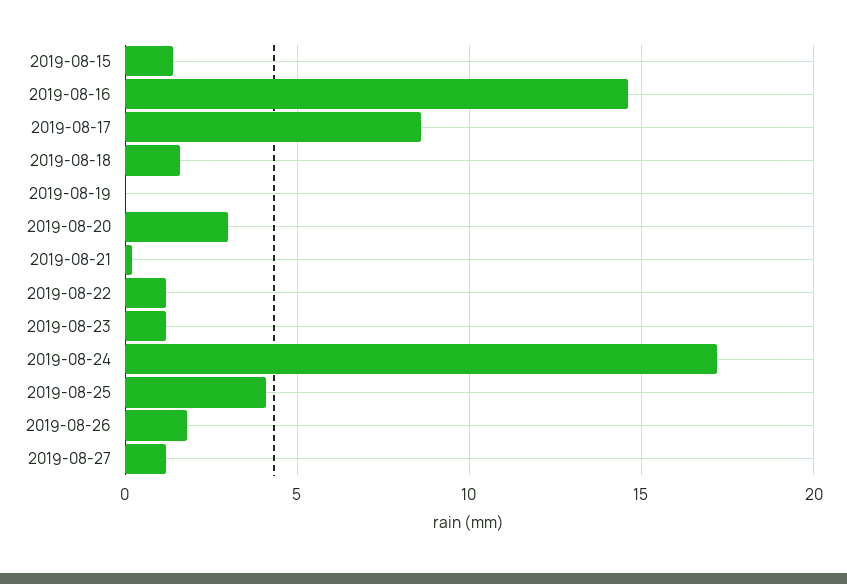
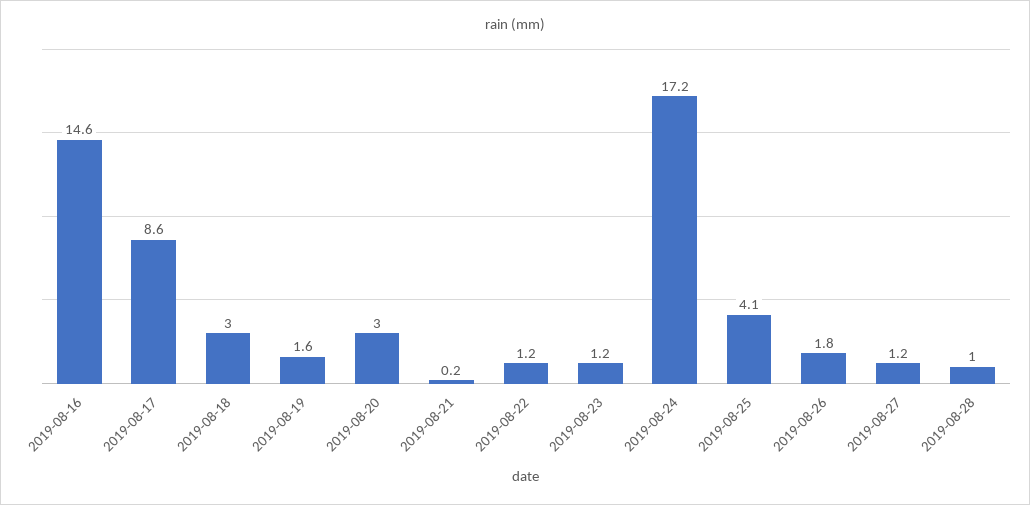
2019-08-15: 1.5 -> none
2019-08-18: 1.5 -> 3
2019-08-19: 0 -> 1.6
2019-08-28: none -> 1

